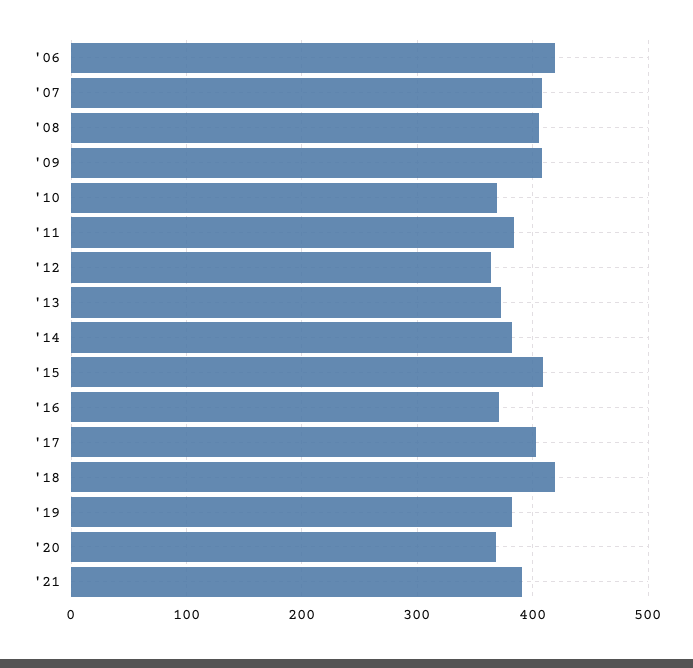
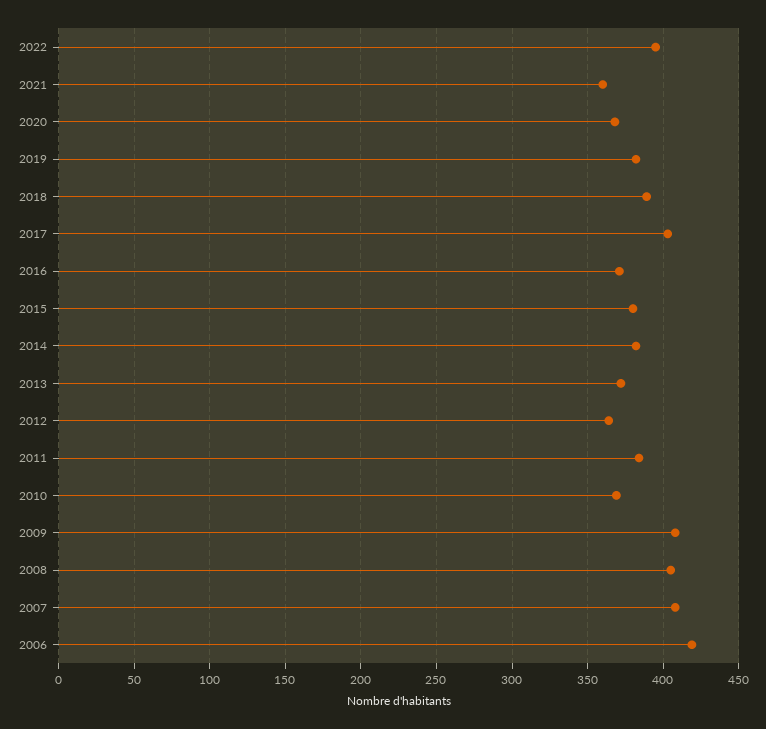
'15: 410 -> 380
'18: 420 -> 390
'21: 390 -> 360
2022: none -> 395

